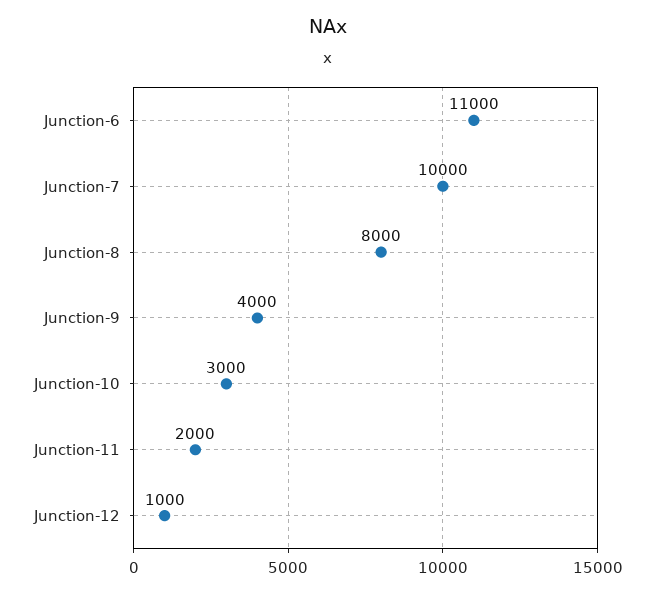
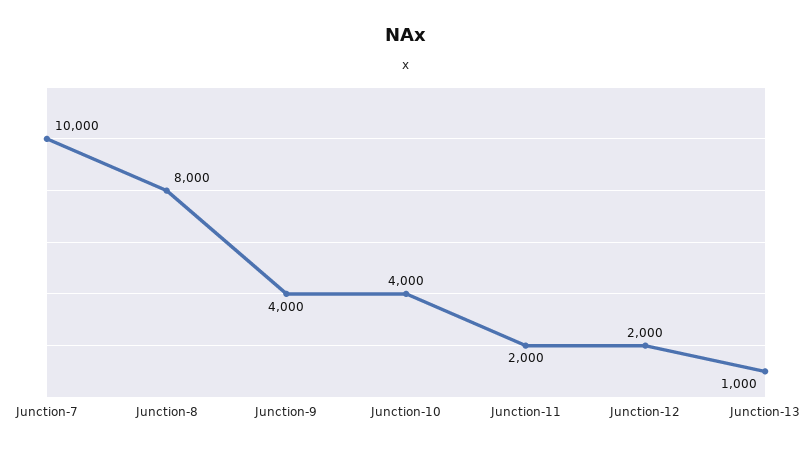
Junction-6: 11000 -> none
Junction-10: 3000 -> 4000
Junction-12: 1000 -> 2000
Junction-13: none -> 1000

